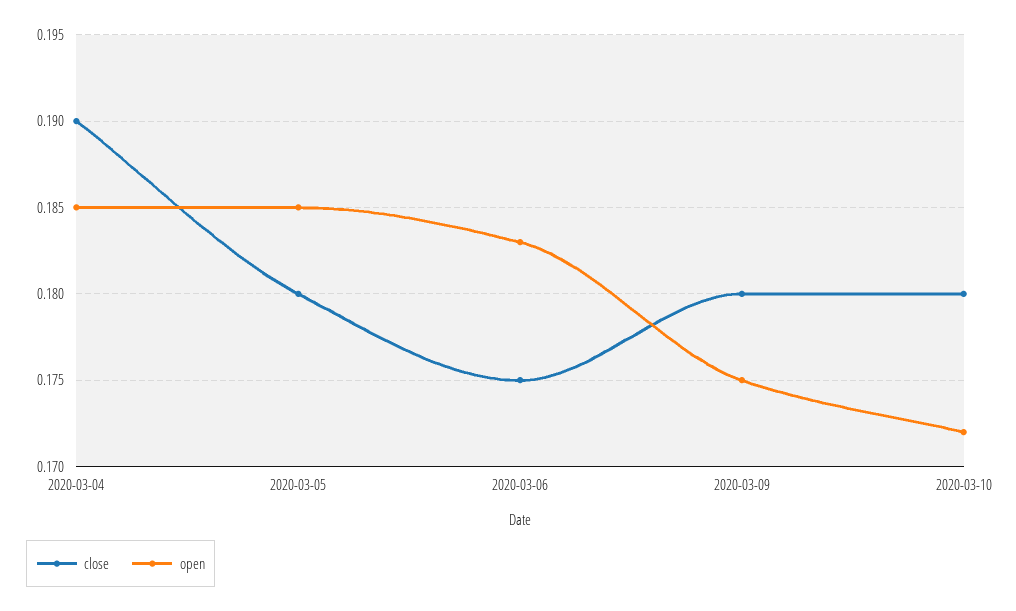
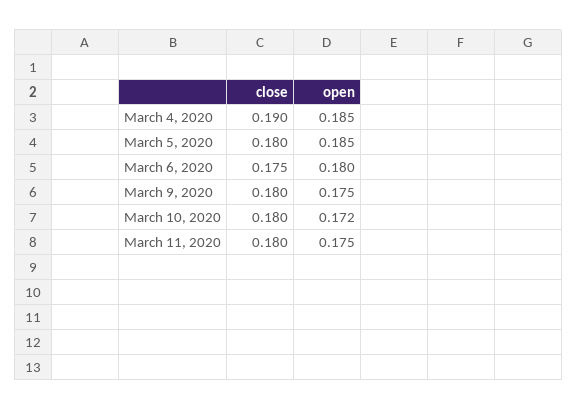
open, 2020-03-06: 0.183 -> 0.18
close, March 11, 2020: none -> 0.18
open, March 11, 2020: none -> 0.175

